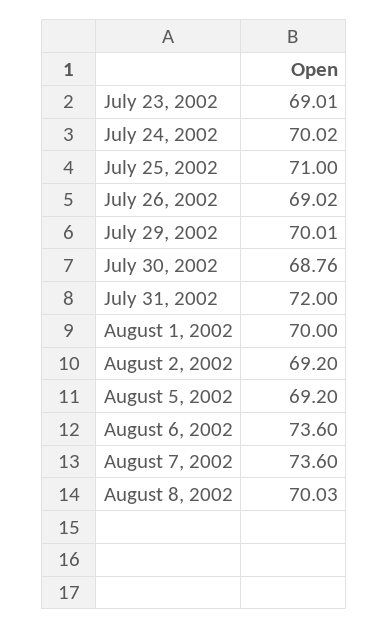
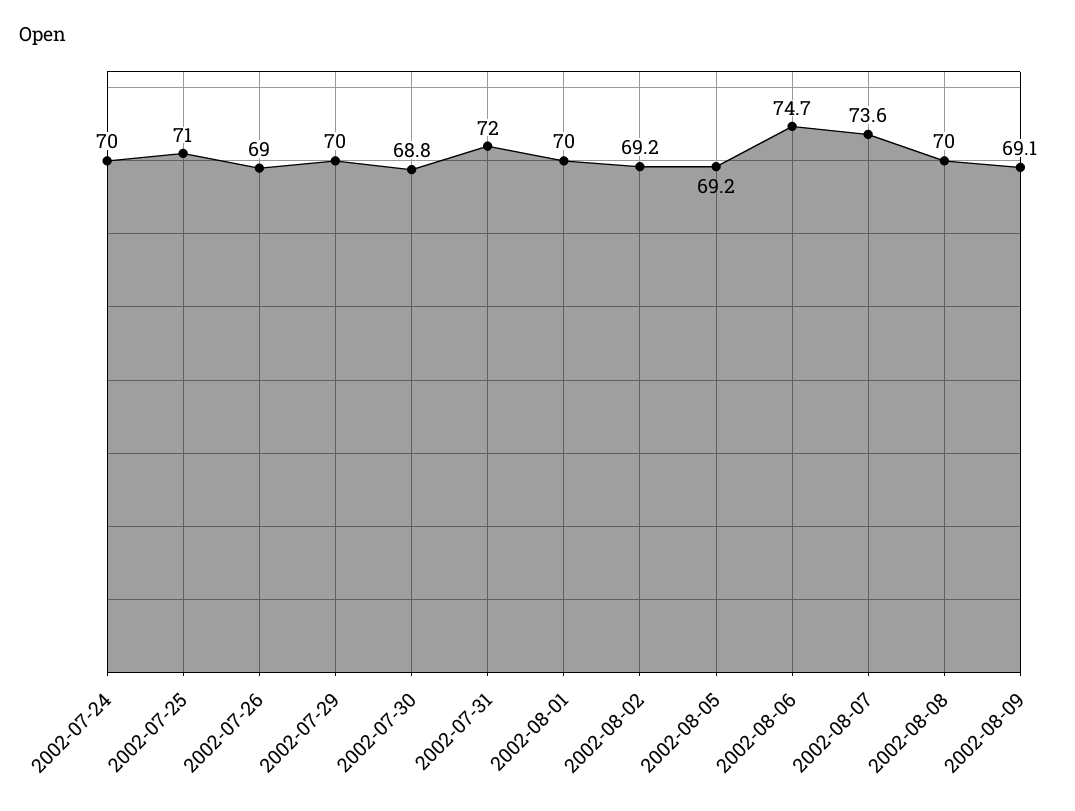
July 23, 2002: 69.01 -> none
August 6, 2002: 73.6 -> 74.7
2002-08-09: none -> 69.1

